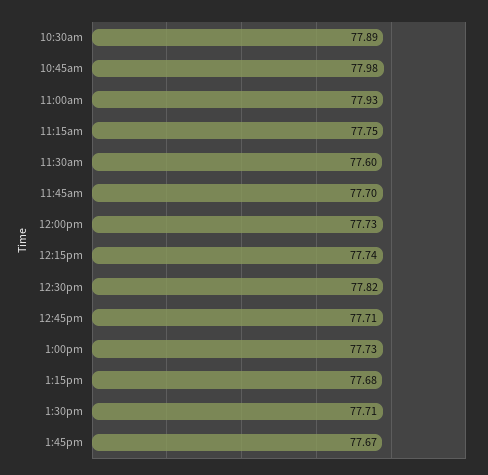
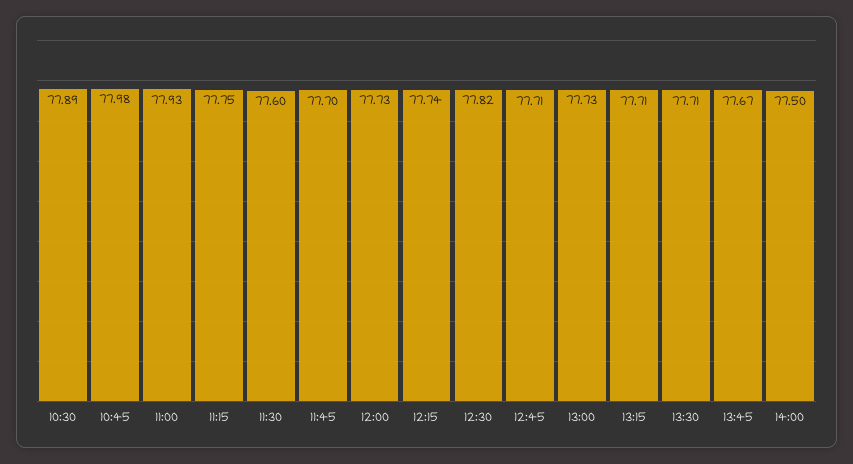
1:15pm: 77.68 -> 77.71
14:00: none -> 77.5

